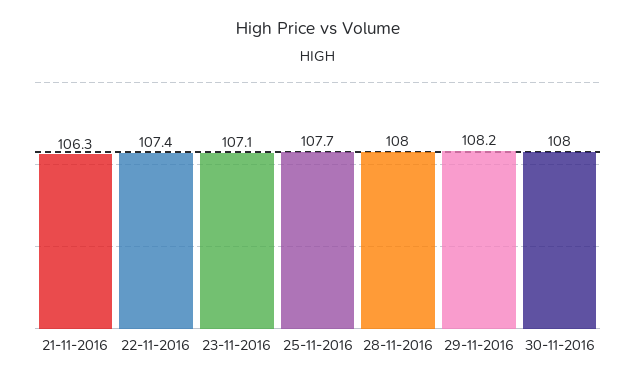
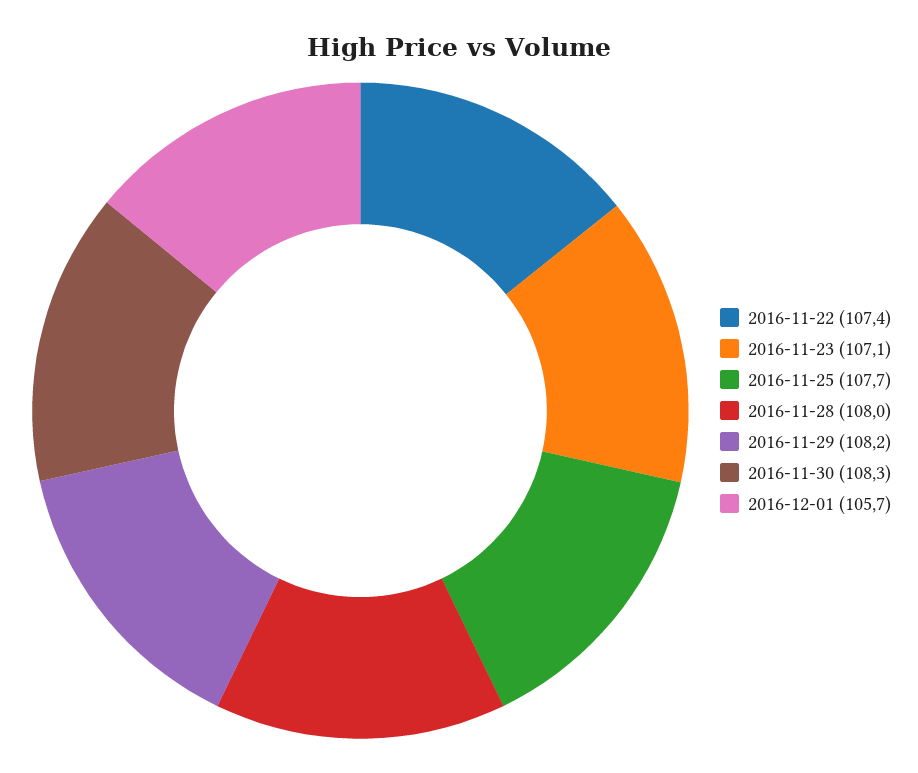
21-11-2016: 106.3 -> none
30-11-2016: 108 -> 108.3
2016-12-01: none -> 105.7

